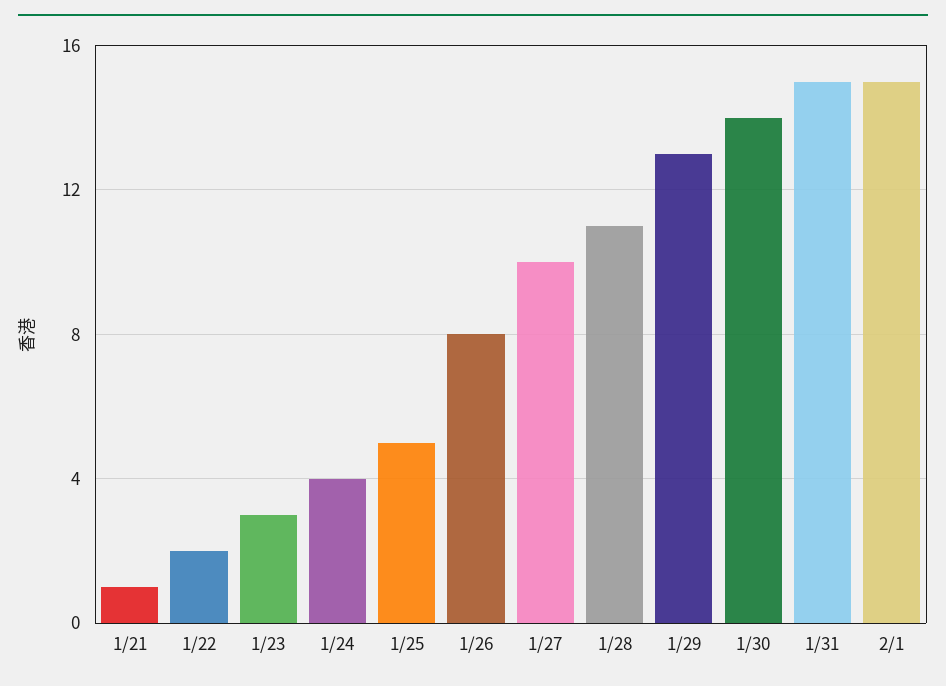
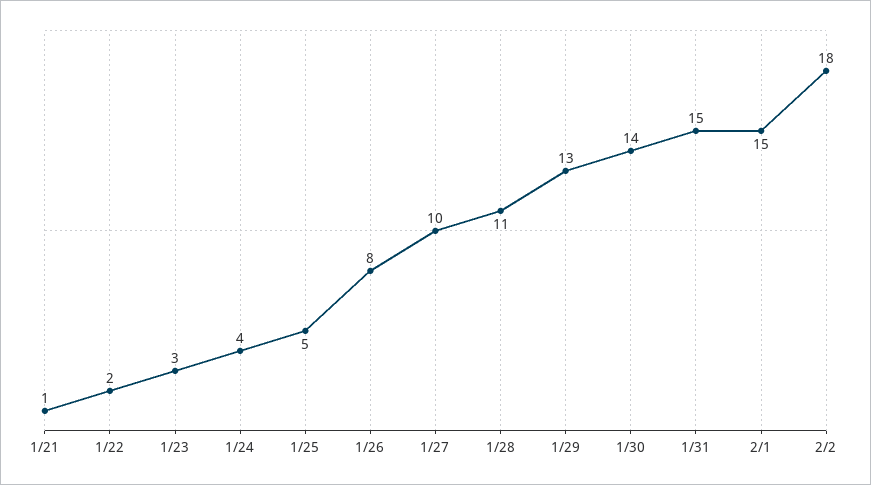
2/2: none -> 18

